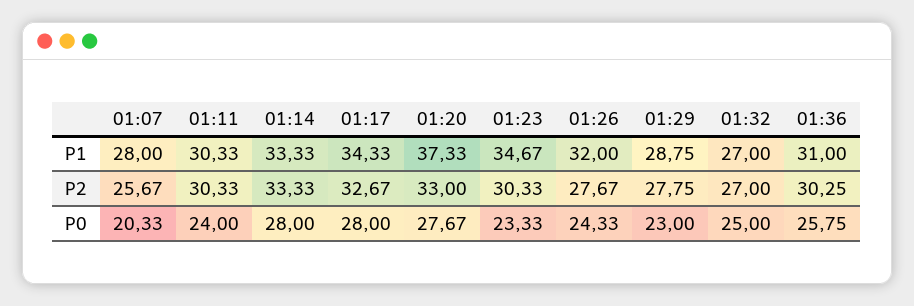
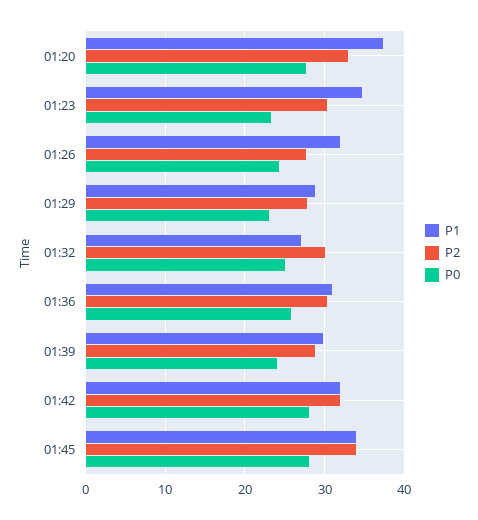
P1, 01:07: 28 -> none
P1, 01:11: 30.33 -> none
P1, 01:14: 33.33 -> none
P1, 01:17: 34.33 -> none
P2, 01:07: 25.67 -> none
P2, 01:11: 30.33 -> none
P2, 01:14: 33.33 -> none
P2, 01:17: 32.67 -> none
P2, 01:32: 27 -> 30
P0, 01:07: 20.33 -> none
P0, 01:11: 24 -> none
P0, 01:14: 28 -> none
P0, 01:17: 28 -> none
P1, 01:39: none -> 30
P2, 01:39: none -> 29
P0, 01:39: none -> 24
P1, 01:42: none -> 32
P2, 01:42: none -> 32
P0, 01:42: none -> 28
P1, 01:45: none -> 34
P2, 01:45: none -> 34
P0, 01:45: none -> 28

